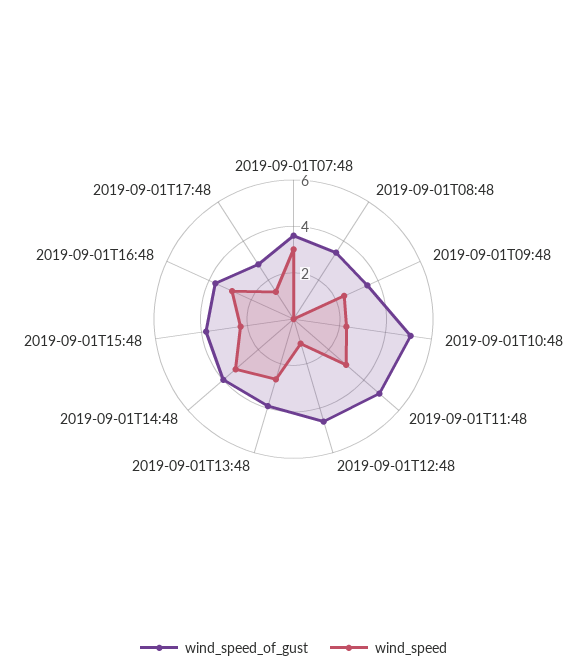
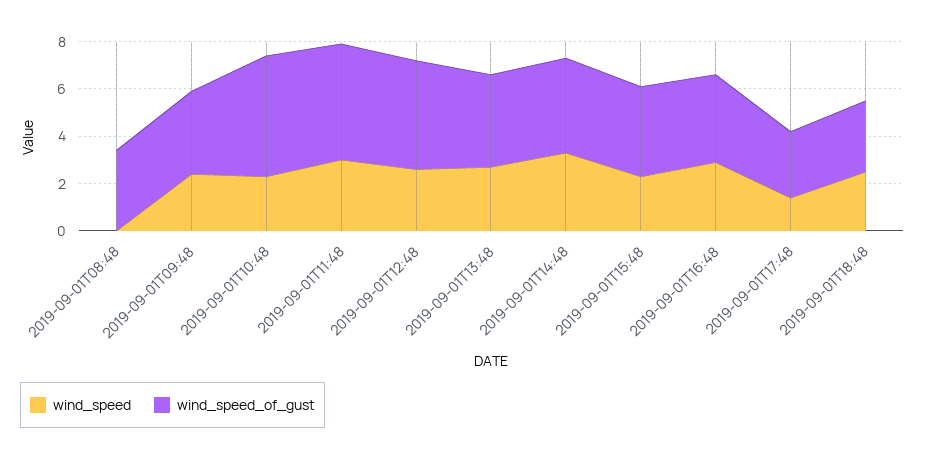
wind_speed_of_gust, 2019-09-01T07:48: 3.5 -> none
wind_speed, 2019-09-01T07:48: 3 -> none
wind_speed, 2019-09-01T12:48: 1 -> 2.5
wind_speed, 2019-09-01T18:48: none -> 2.5
wind_speed_of_gust, 2019-09-01T18:48: none -> 3

